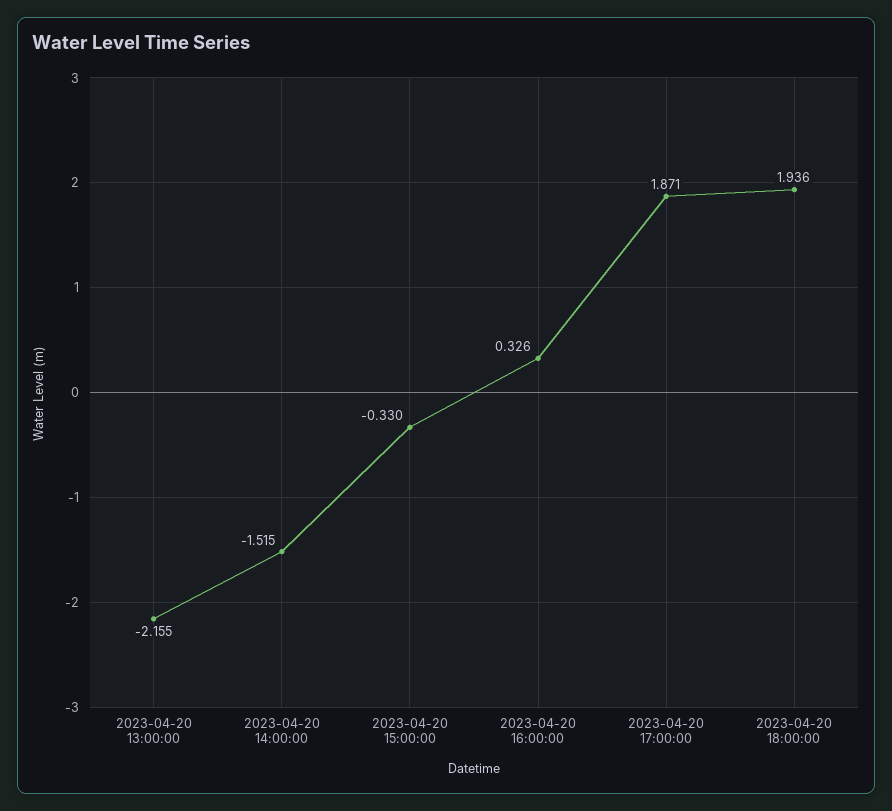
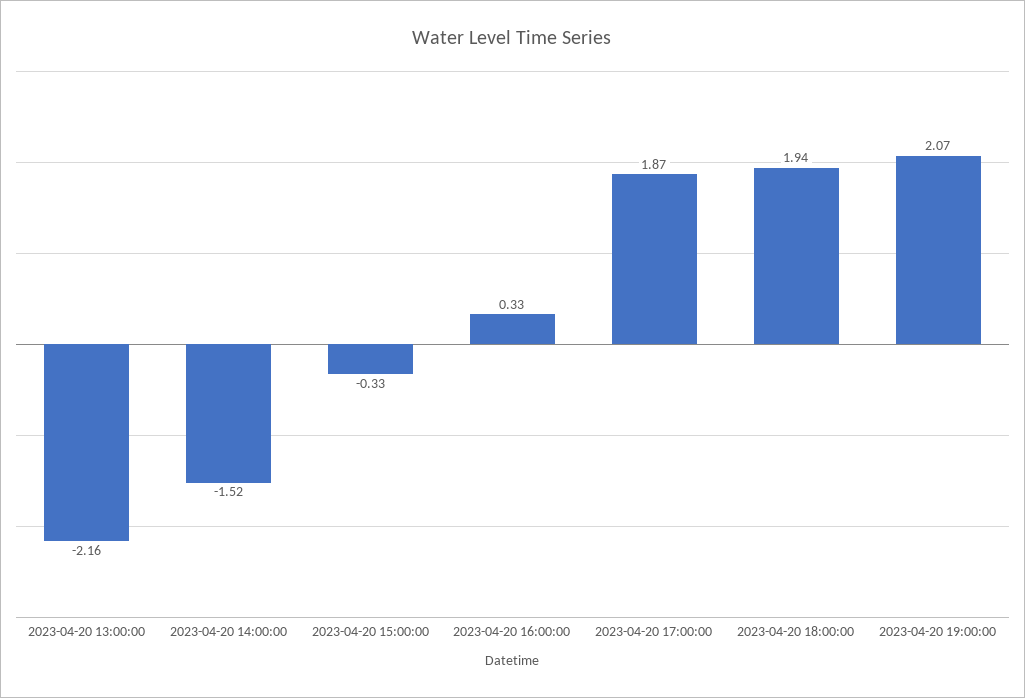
2023-04-20 19:00:00: none -> 2.07

